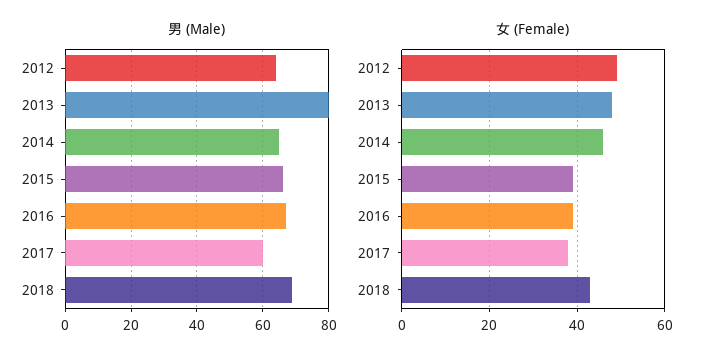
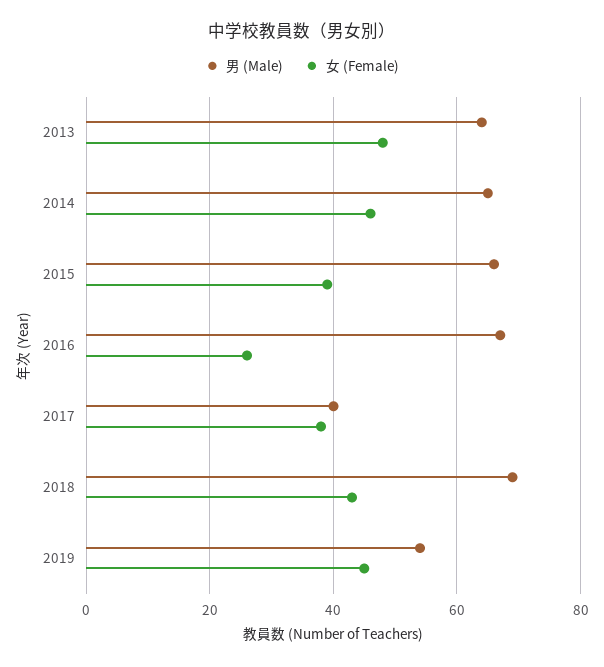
男 (Male), 2012: 65 -> none
男 (Male), 2013: 80 -> 65
男 (Male), 2017: 60 -> 40
女 (Female), 2012: 50 -> none
女 (Female), 2016: 40 -> 25
男 (Male), 2019: none -> 55
女 (Female), 2019: none -> 45

